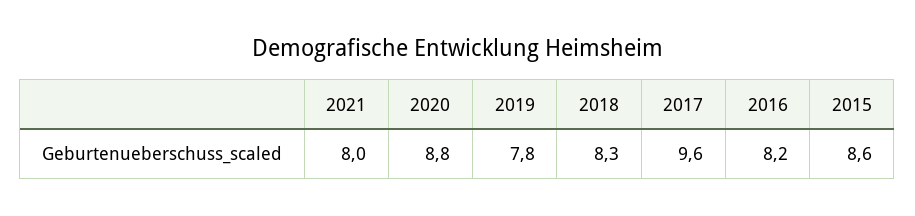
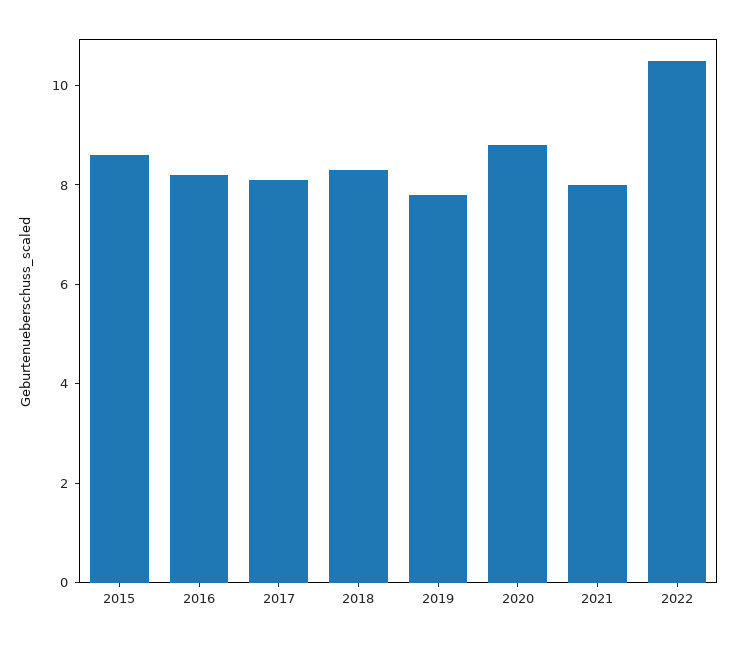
2017: 9.6 -> 8
2022: none -> 10.5

